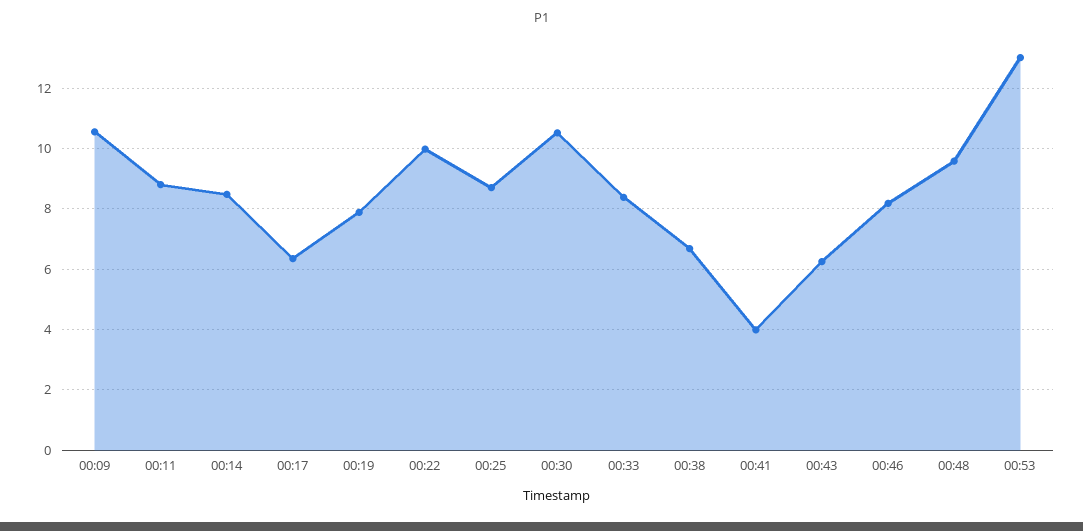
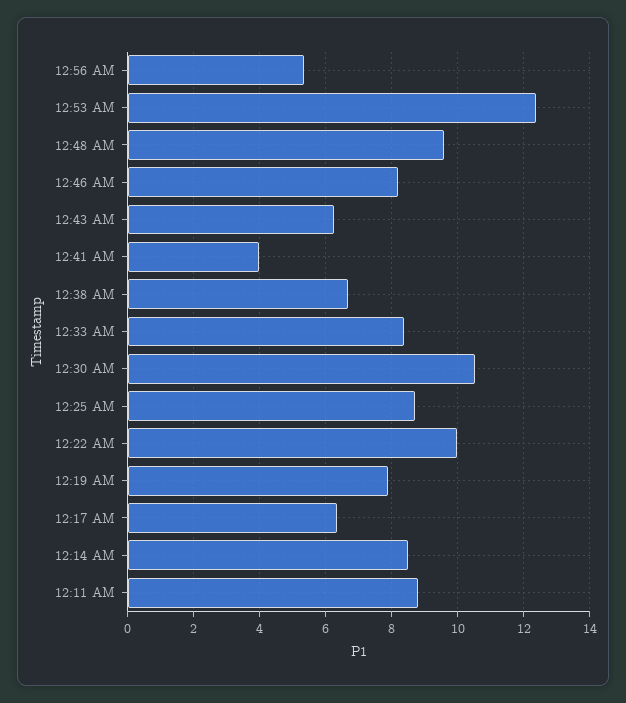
00:09: 10.6 -> none
00:53: 13 -> 12.4
12:56 AM: none -> 5.4

